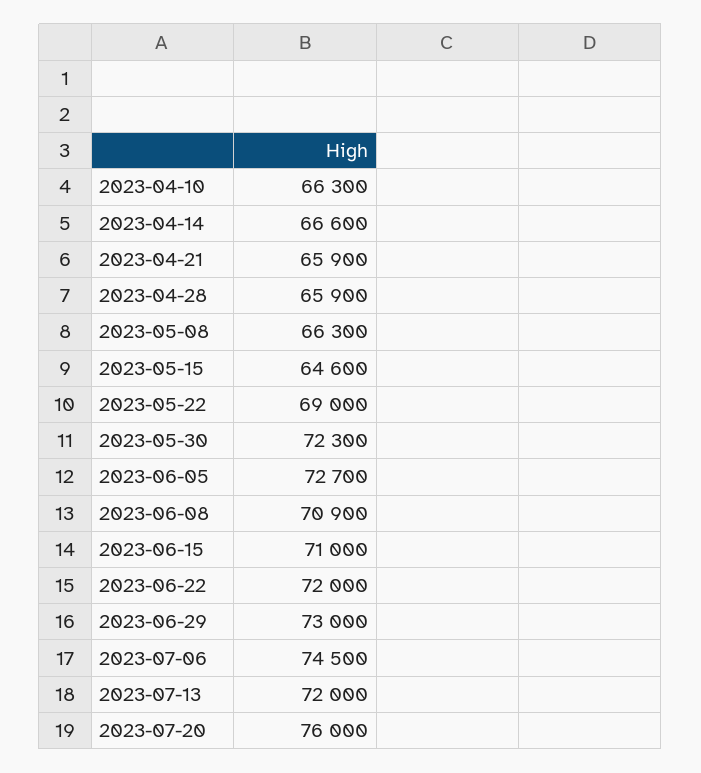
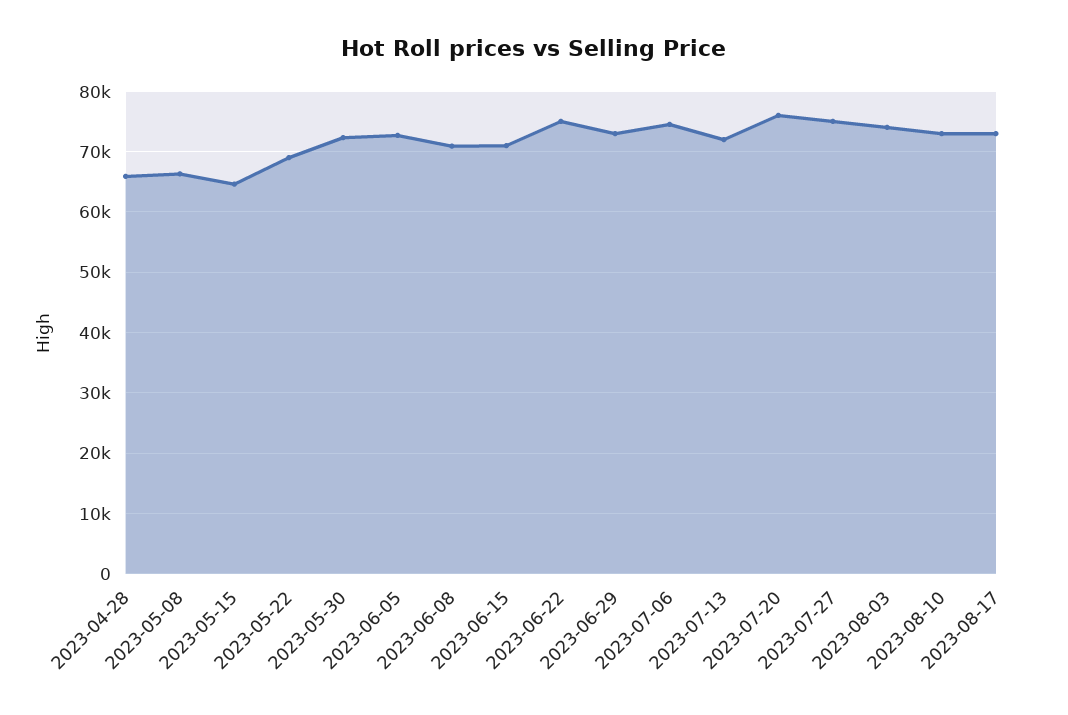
2023-04-10: 66300 -> none
2023-04-14: 66600 -> none
2023-04-21: 65900 -> none
2023-06-22: 72000 -> 75000
2023-07-27: none -> 75000
2023-08-03: none -> 74000
2023-08-10: none -> 73000
2023-08-17: none -> 73000

